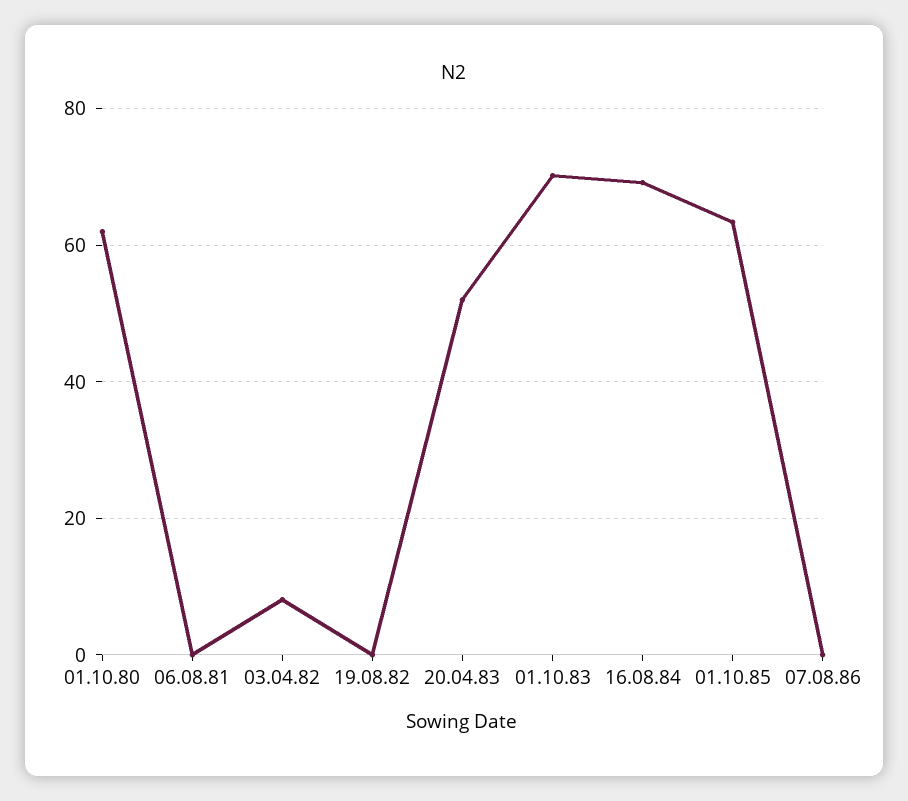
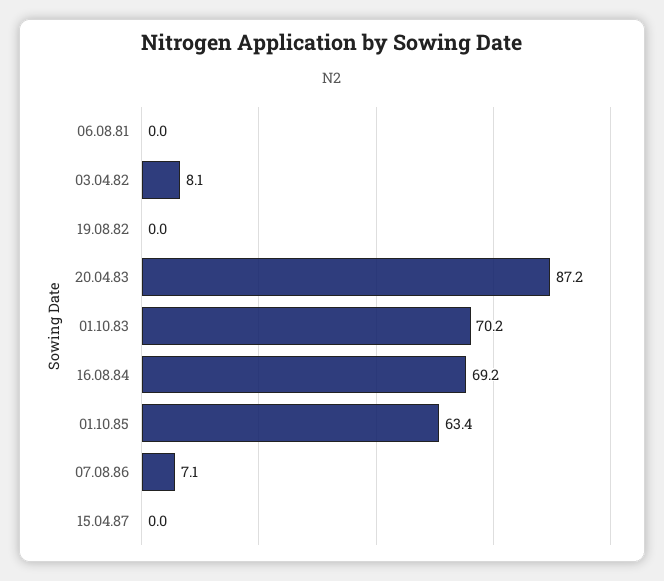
01.10.80: 62 -> none
20.04.83: 52 -> 87.2
07.08.86: 0 -> 7.1
15.04.87: none -> 0

